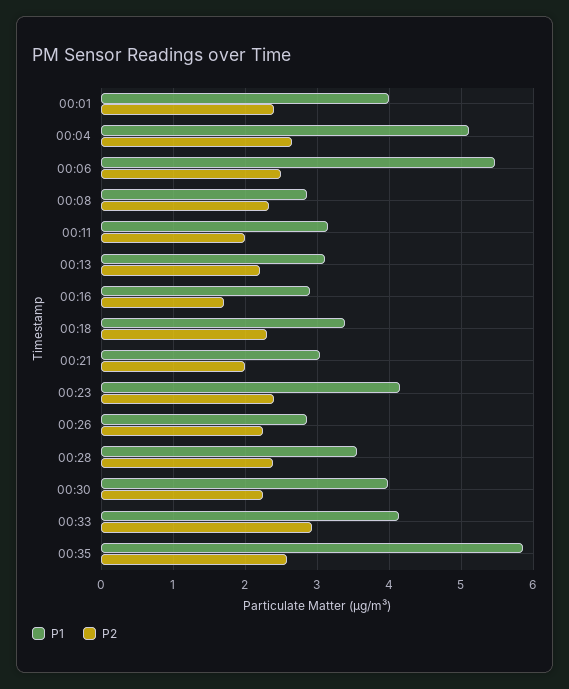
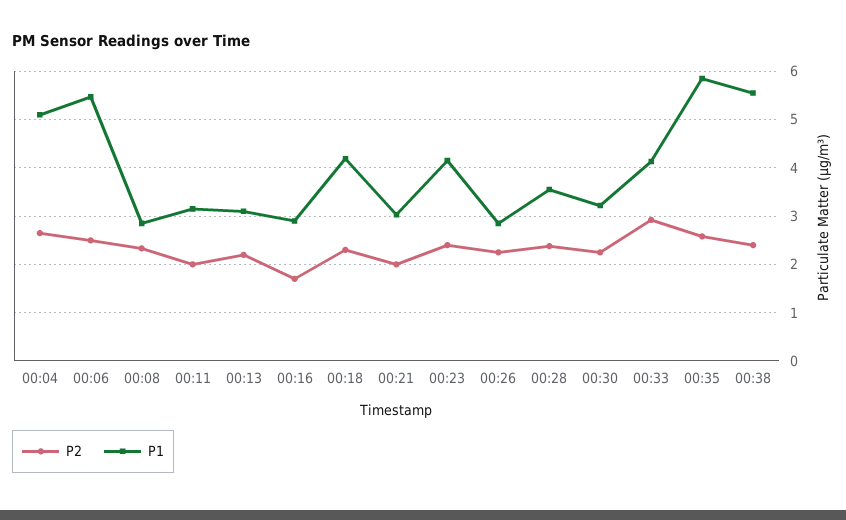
P1, 00:01: 4 -> none
P2, 00:01: 2.4 -> none
P1, 00:18: 3.4 -> 4.2
P1, 00:30: 4 -> 3.2
P2, 00:38: none -> 2.4
P1, 00:38: none -> 5.6

